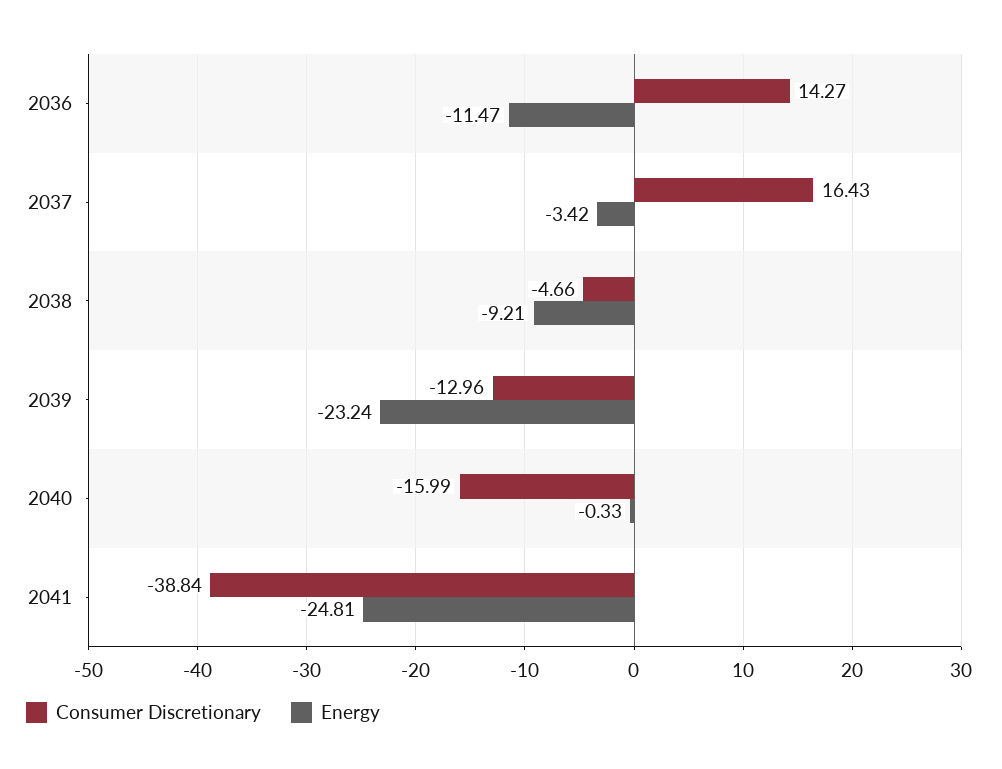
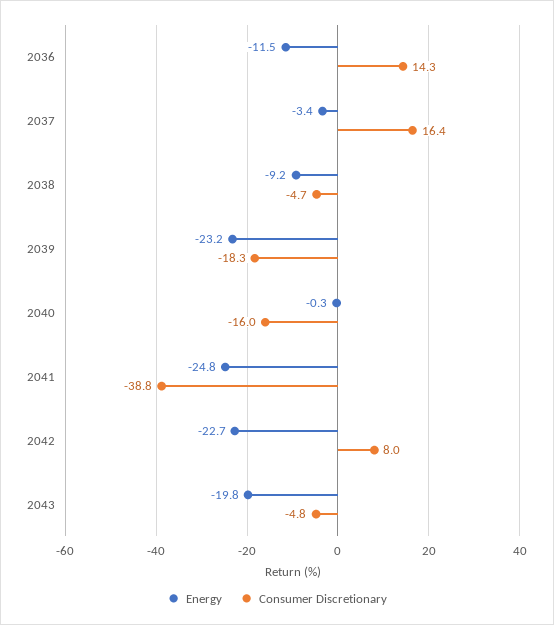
Consumer Discretionary, 2039: -12.96 -> -18.3
Energy, 2042: none -> -22.7
Consumer Discretionary, 2042: none -> 8
Energy, 2043: none -> -19.8
Consumer Discretionary, 2043: none -> -4.8

